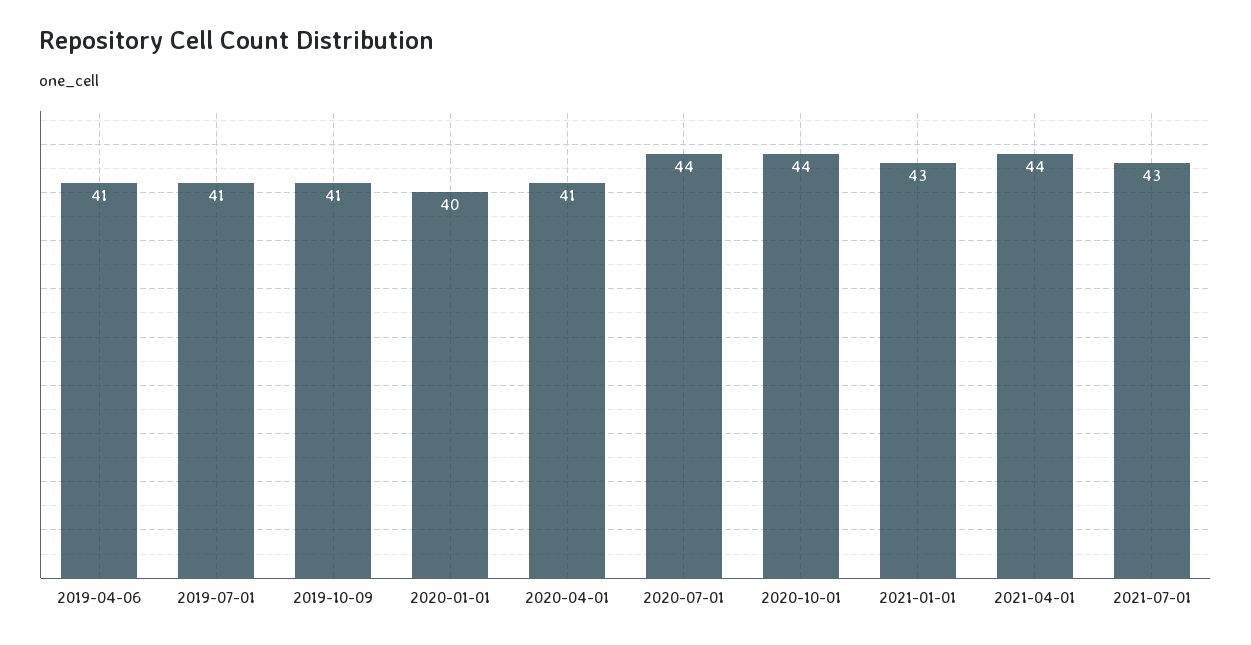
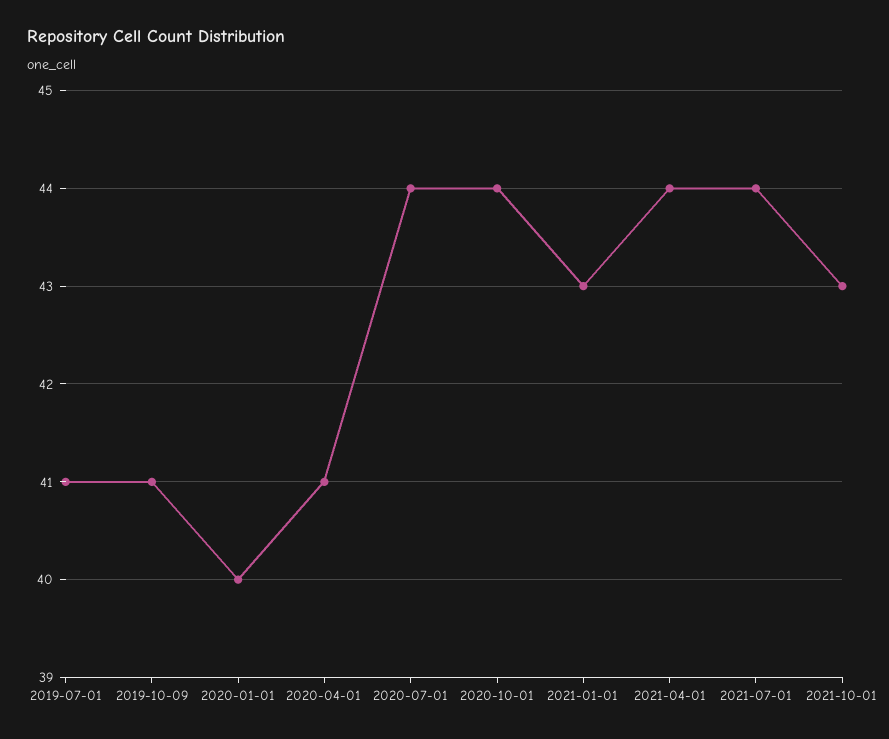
2019-04-06: 41 -> none
2021-07-01: 43 -> 44
2021-10-01: none -> 43

